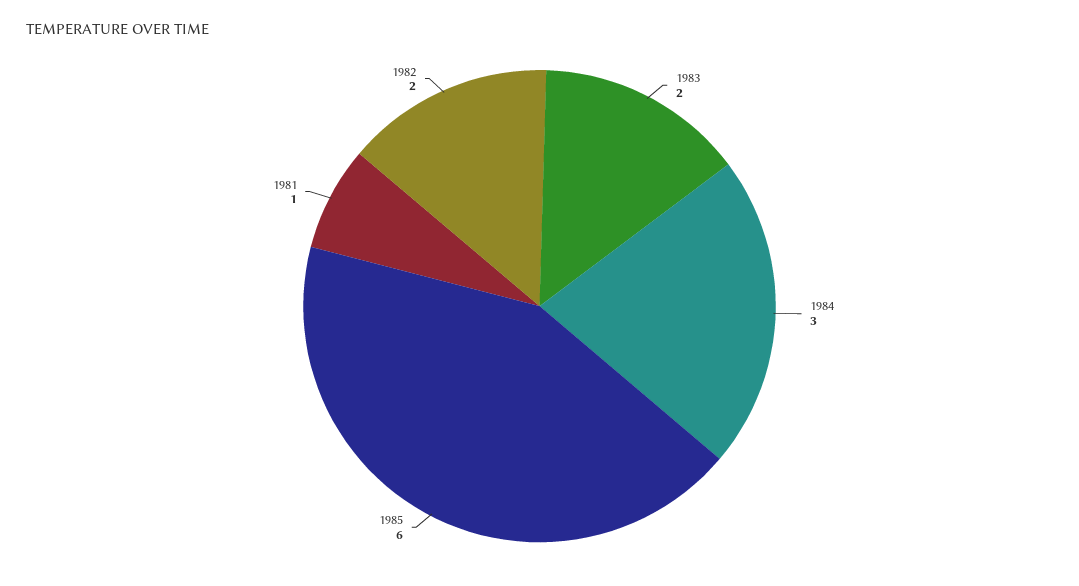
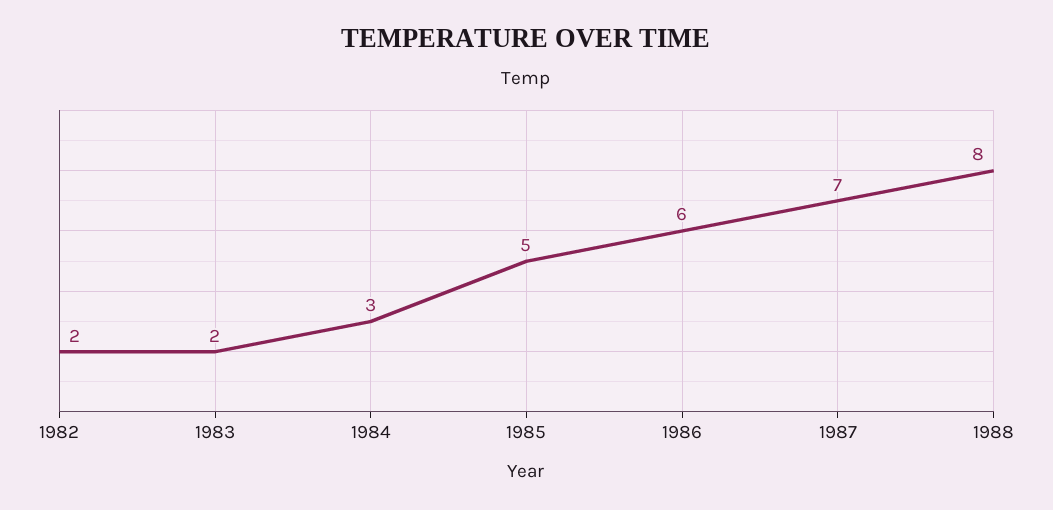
1985: 6 -> 5
1981: 1 -> none
1986: none -> 6
1987: none -> 7
1988: none -> 8

